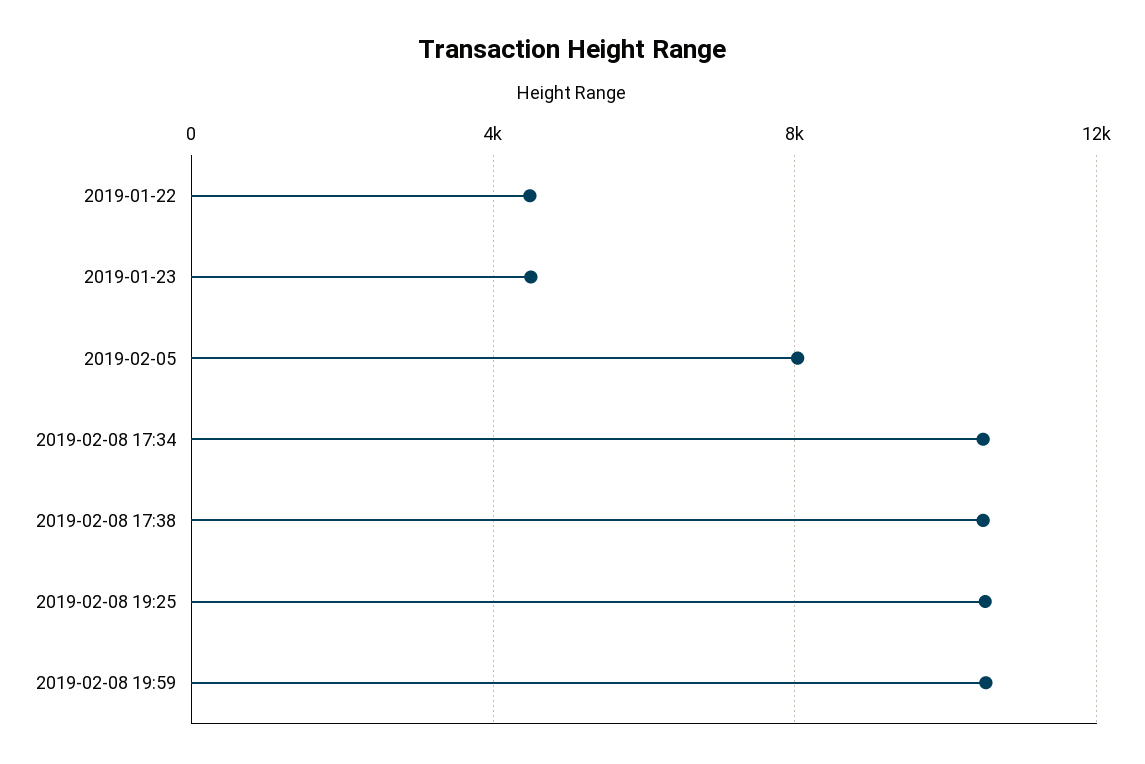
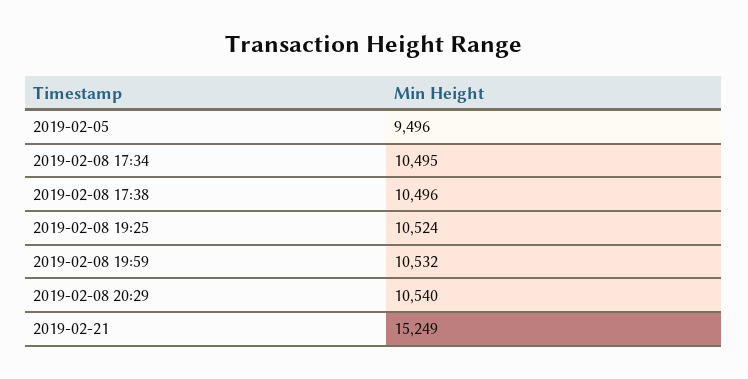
2019-01-22: 4500 -> none
2019-01-23: 4500 -> none
2019-02-05: 8000 -> 9496
2019-02-08 20:29: none -> 10540
2019-02-21: none -> 15249

